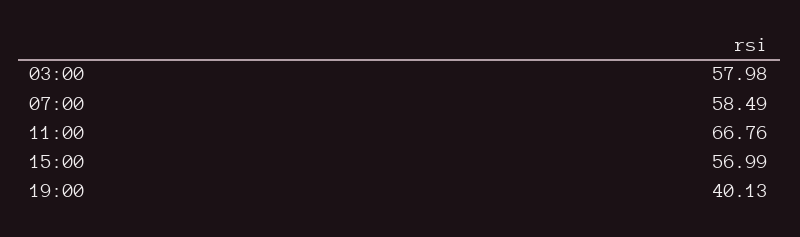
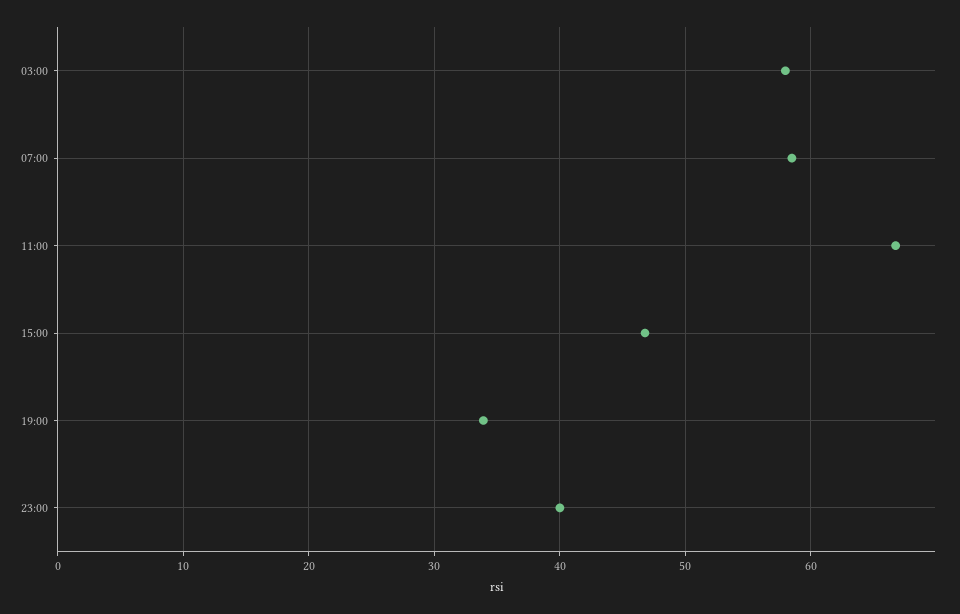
15:00: 56.99 -> 47
19:00: 40.13 -> 34
23:00: none -> 40

